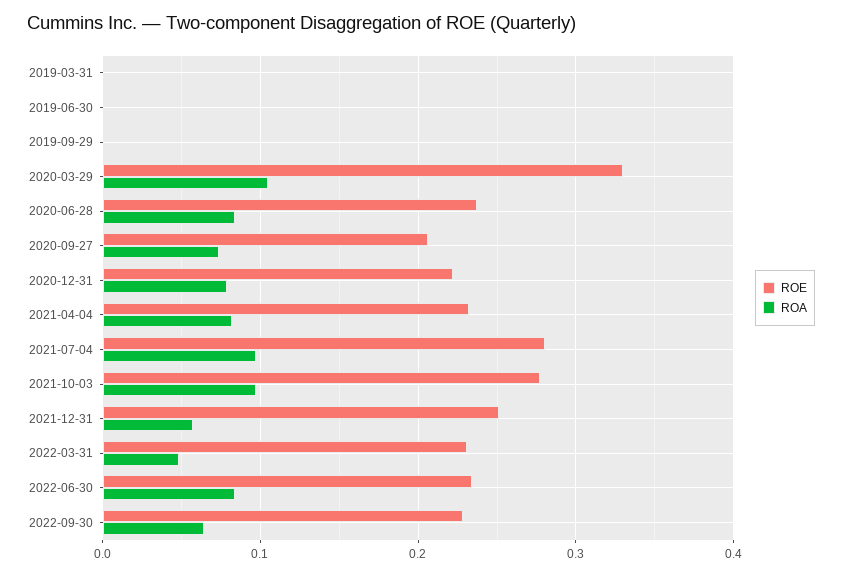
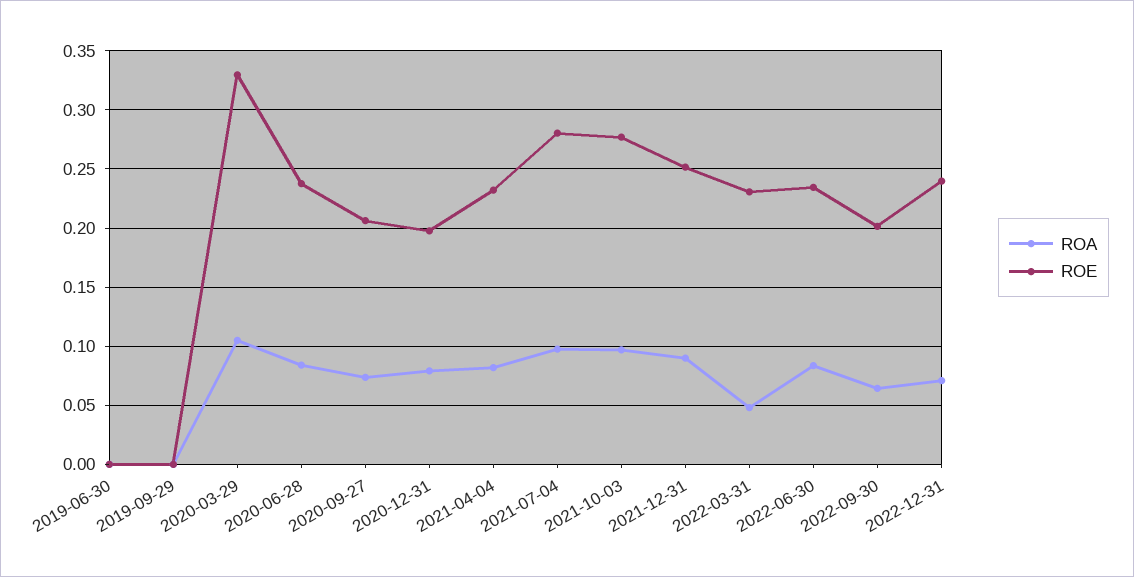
ROE, 2019-03-31: 0 -> none
ROA, 2019-03-31: 0 -> none
ROE, 2020-12-31: 0.22 -> 0.2
ROA, 2021-12-31: 0.06 -> 0.09
ROE, 2022-09-30: 0.23 -> 0.2
ROA, 2022-12-31: none -> 0.07
ROE, 2022-12-31: none -> 0.24

